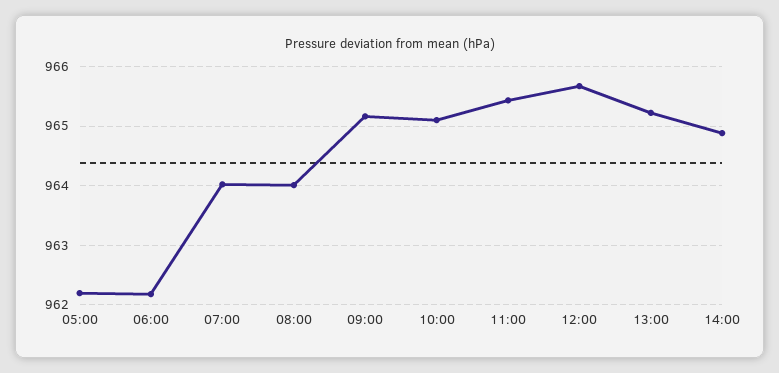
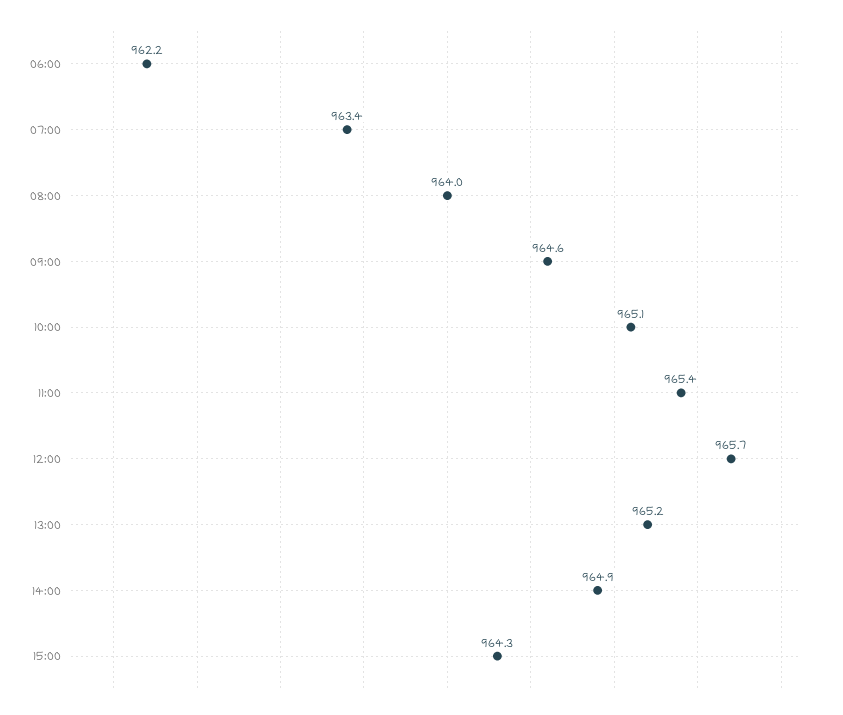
05:00: 962.2 -> none
07:00: 964 -> 963.4
09:00: 965.2 -> 964.6
15:00: none -> 964.3

